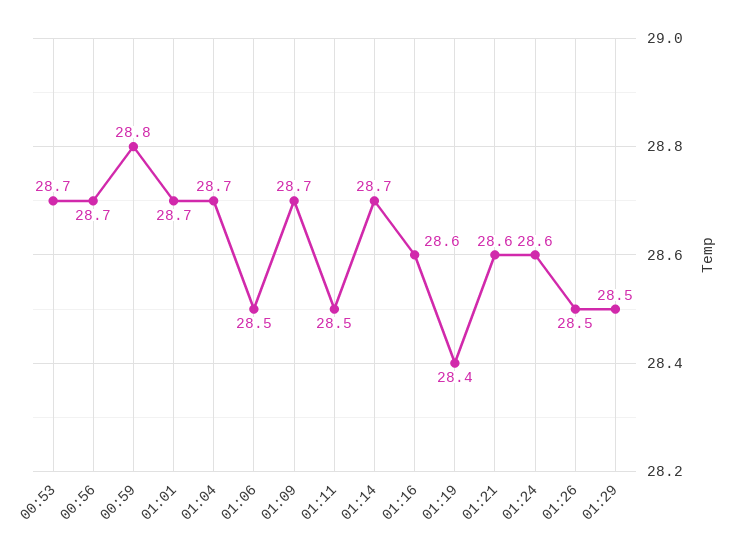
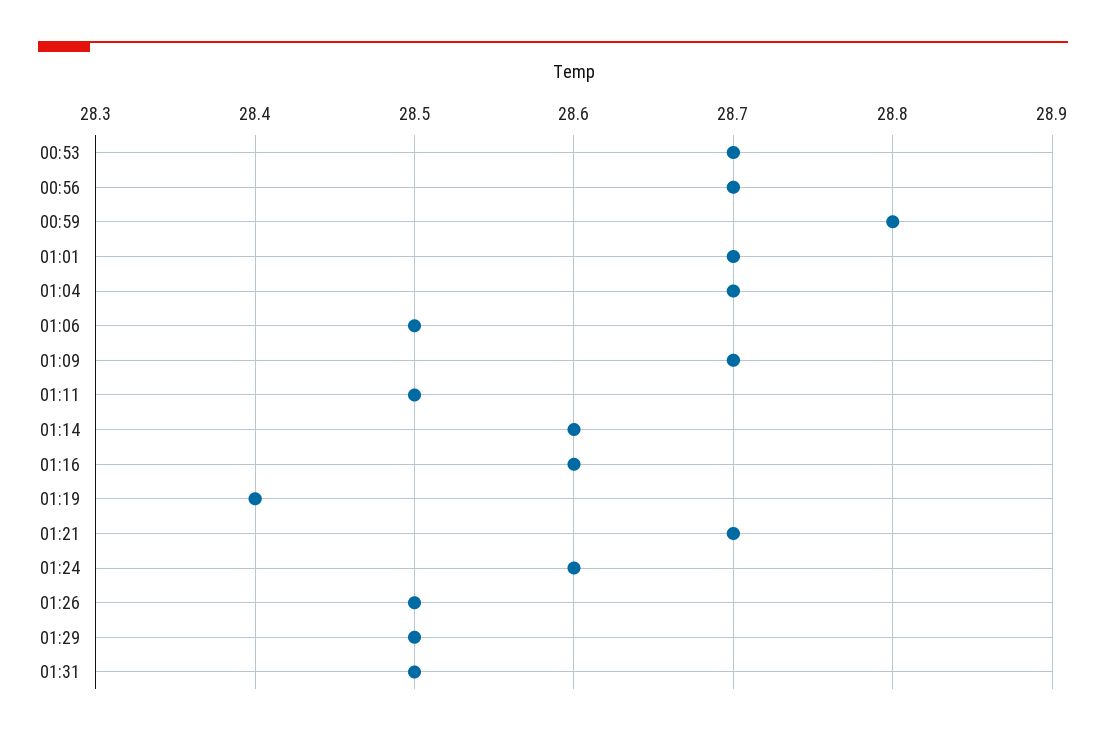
01:14: 28.7 -> 28.6
01:21: 28.6 -> 28.7
01:31: none -> 28.5

